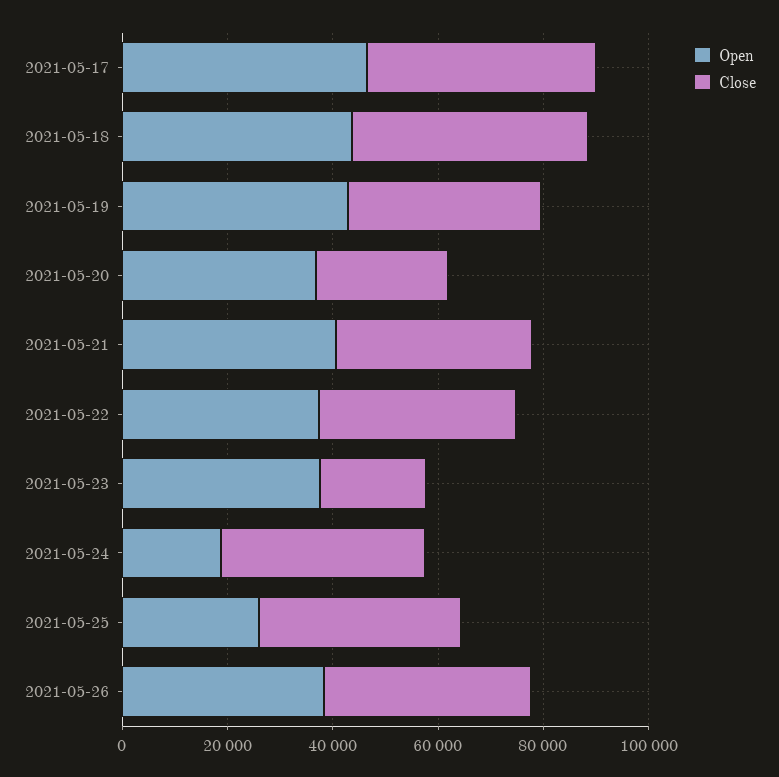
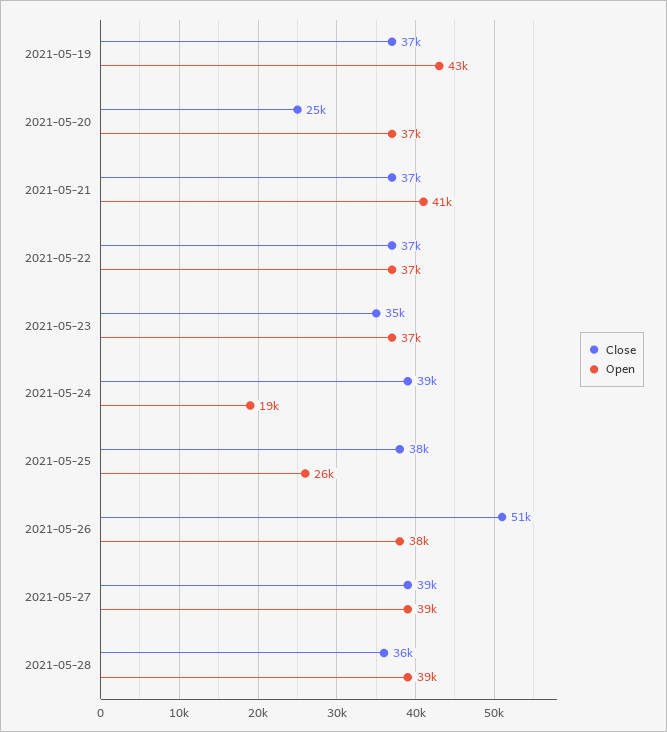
Open, 2021-05-17: 45000 -> none
Close, 2021-05-17: 45000 -> none
Open, 2021-05-18: 45000 -> none
Close, 2021-05-18: 45000 -> none
Close, 2021-05-23: 20000 -> 35000
Close, 2021-05-26: 40000 -> 51000
Close, 2021-05-27: none -> 39000
Open, 2021-05-27: none -> 39000
Close, 2021-05-28: none -> 36000
Open, 2021-05-28: none -> 39000

